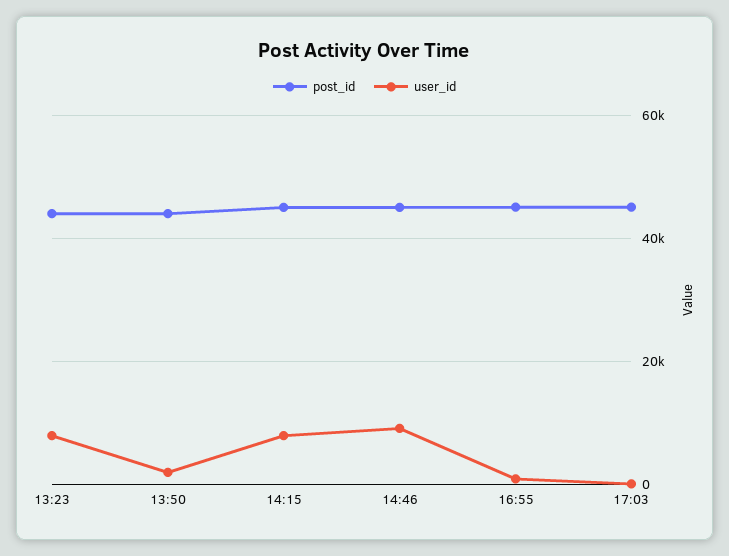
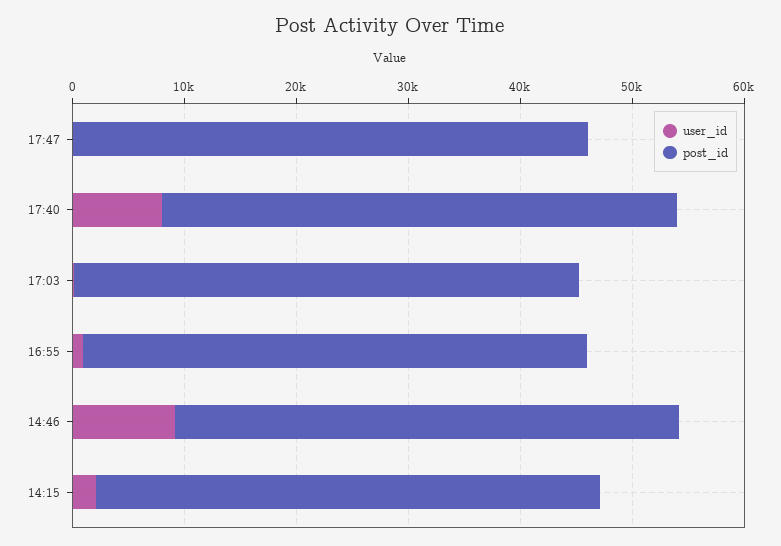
post_id, 13:23: 44000 -> none
user_id, 13:23: 8000 -> none
post_id, 13:50: 44000 -> none
user_id, 13:50: 2000 -> none
user_id, 14:15: 8000 -> 2000
user_id, 17:47: none -> 0
post_id, 17:47: none -> 46000
user_id, 17:40: none -> 8000
post_id, 17:40: none -> 46000

